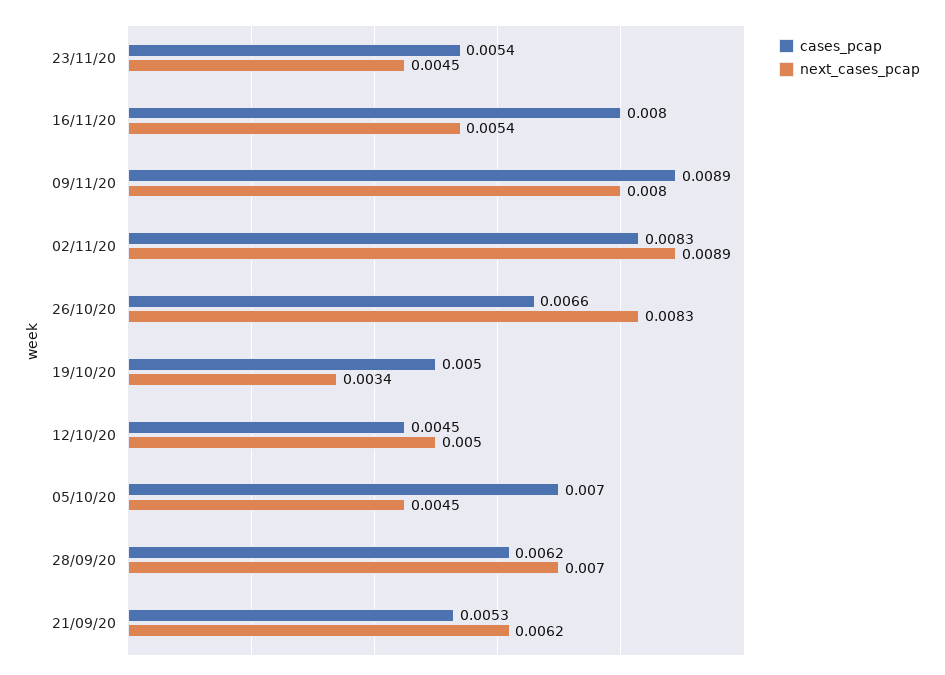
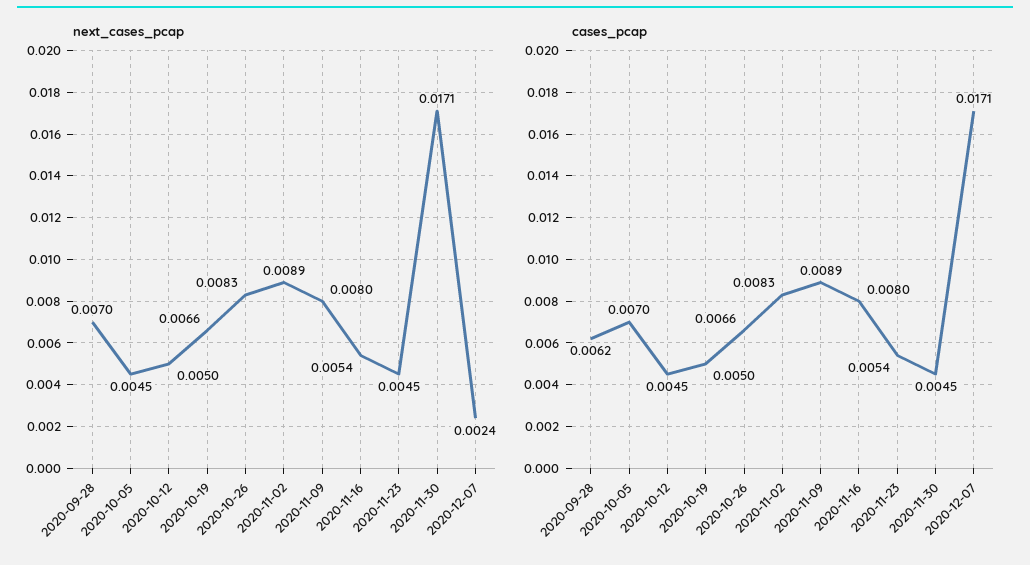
next_cases_pcap, 19/10/20: 0.0034 -> 0.0066
cases_pcap, 21/09/20: 0.0053 -> none
next_cases_pcap, 21/09/20: 0.0062 -> none
next_cases_pcap, 2020-11-30: none -> 0.0171
next_cases_pcap, 2020-12-07: none -> 0.0024
cases_pcap, 2020-11-30: none -> 0.0045
cases_pcap, 2020-12-07: none -> 0.0171

